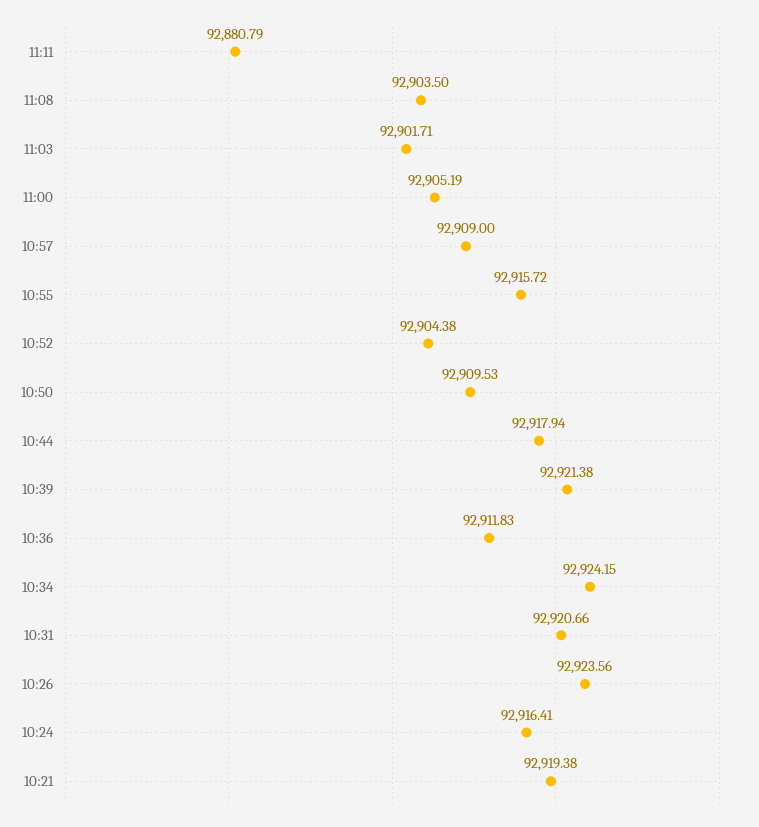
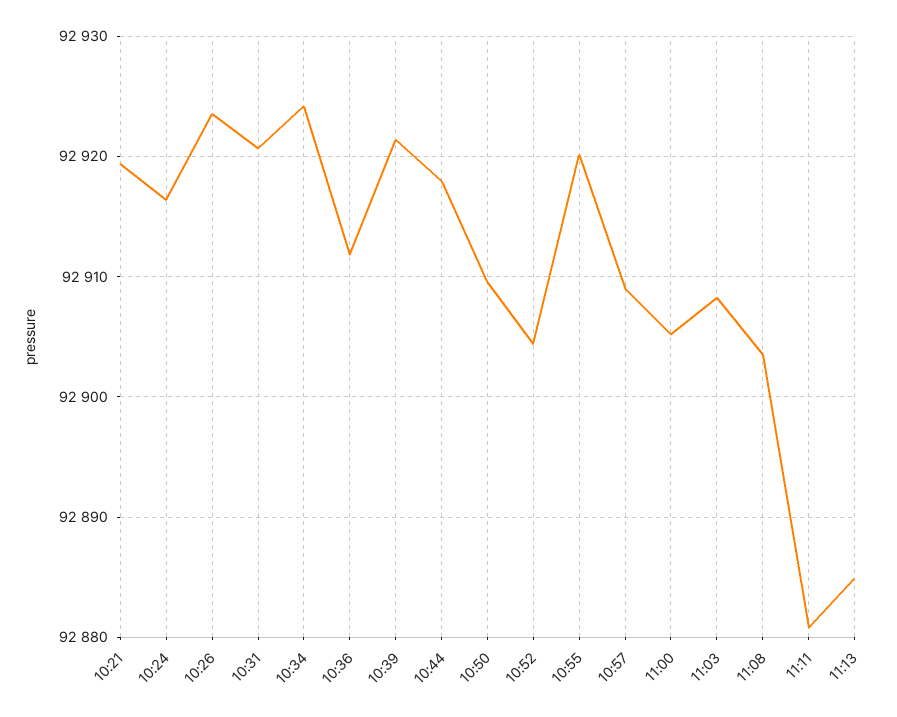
11:03: 92901.71 -> 92908
10:55: 92915.72 -> 92920
11:13: none -> 92885

